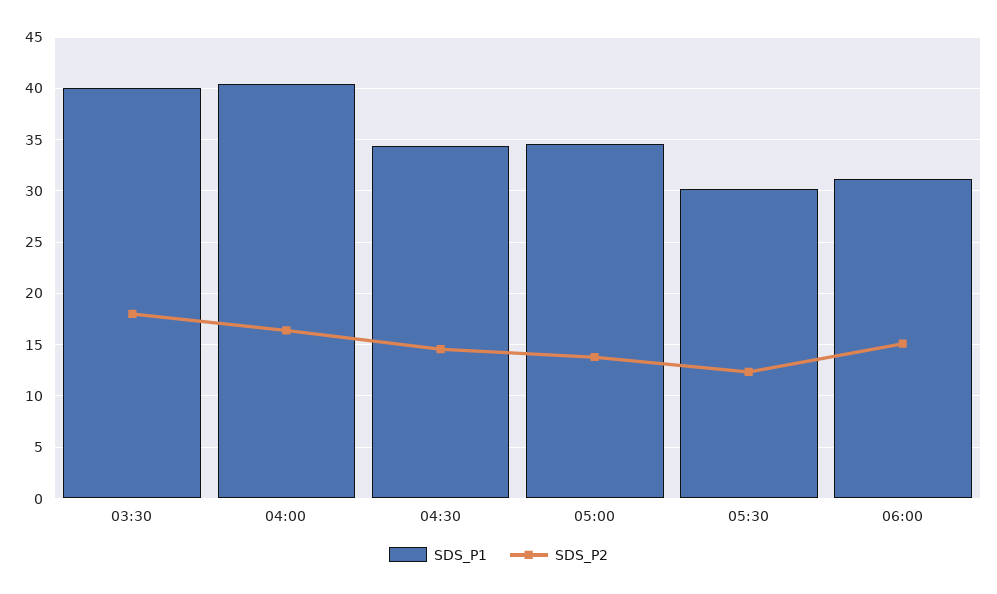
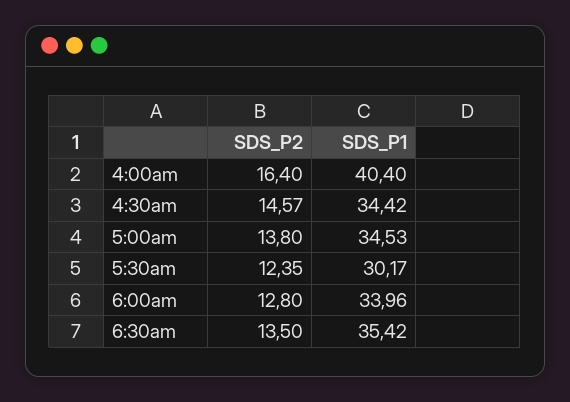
SDS_P1, 03:30: 40 -> none
SDS_P2, 03:30: 18 -> none
SDS_P1, 06:00: 31 -> 33.96
SDS_P2, 06:00: 15 -> 12.8
SDS_P2, 6:30am: none -> 13.5
SDS_P1, 6:30am: none -> 35.42

